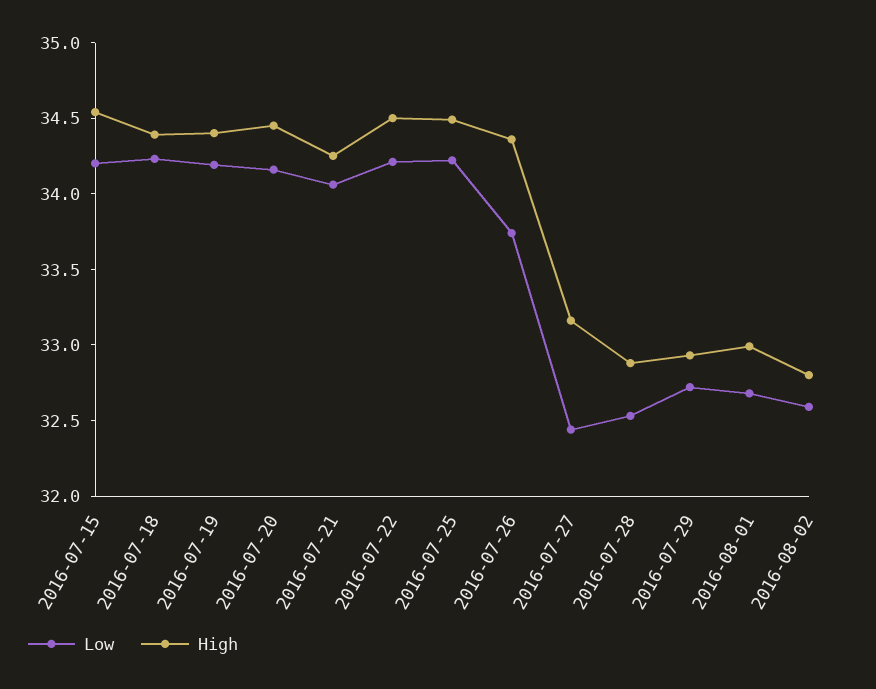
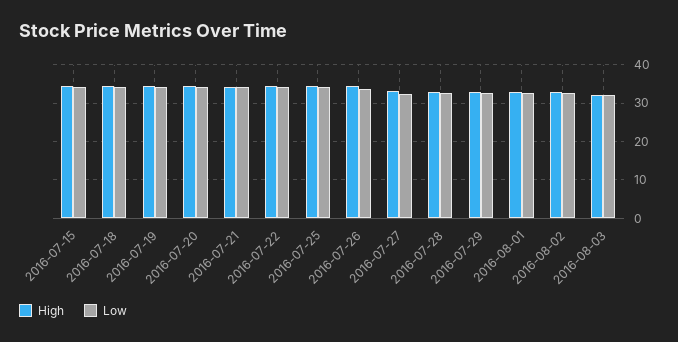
High, 2016-08-03: none -> 32
Low, 2016-08-03: none -> 32

